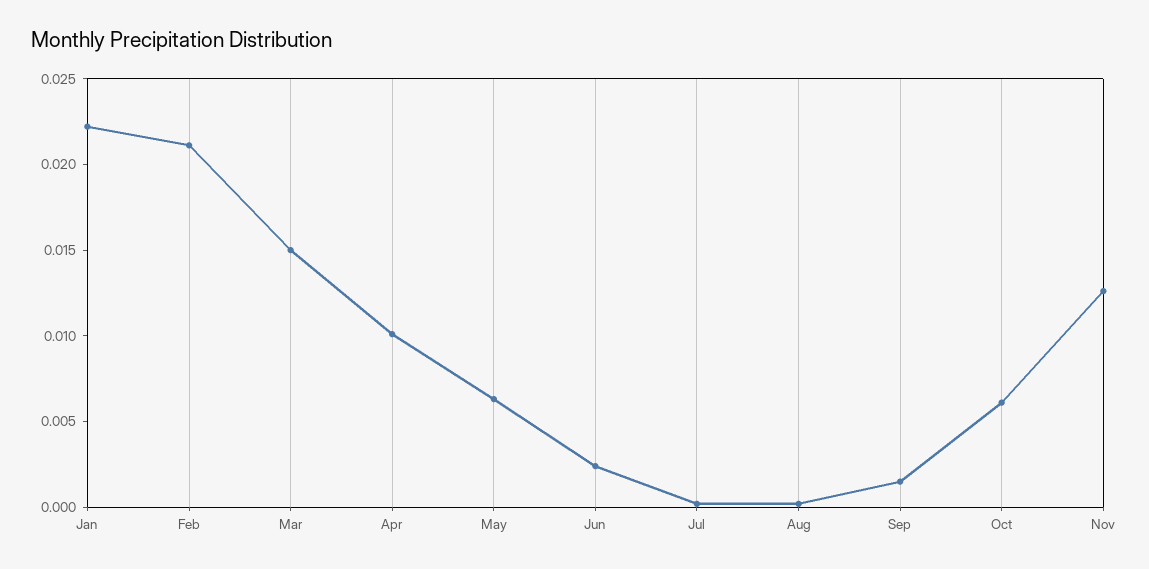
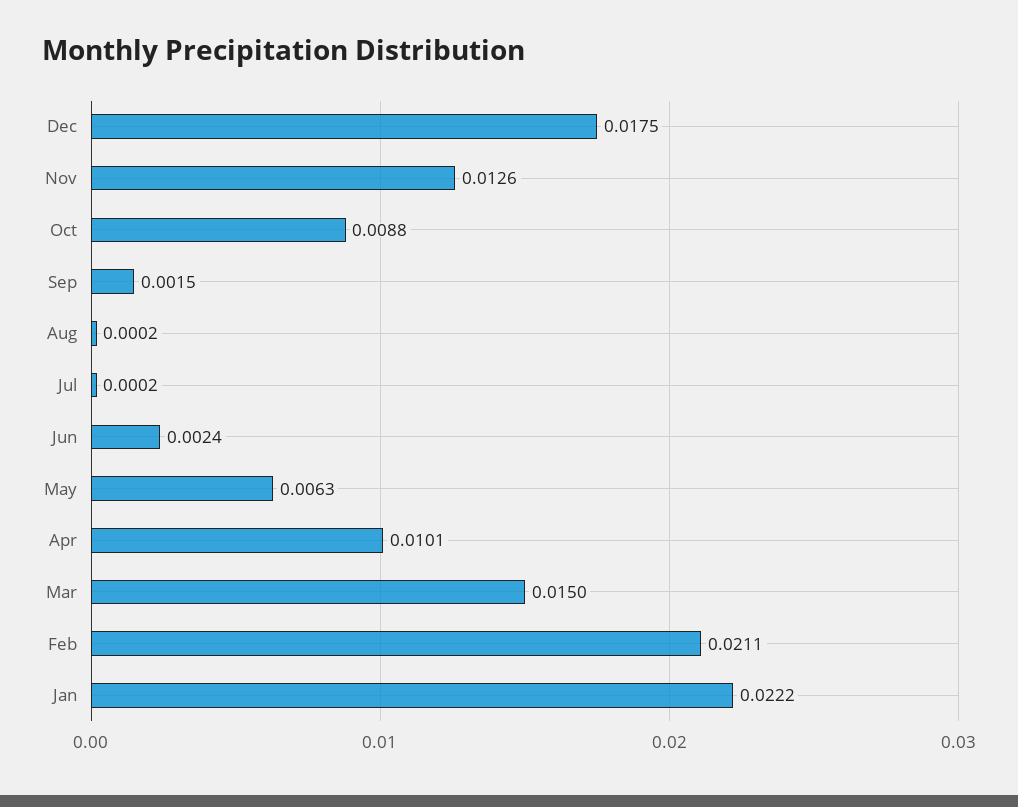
Oct: 0.006 -> 0.0088
Dec: none -> 0.0175

